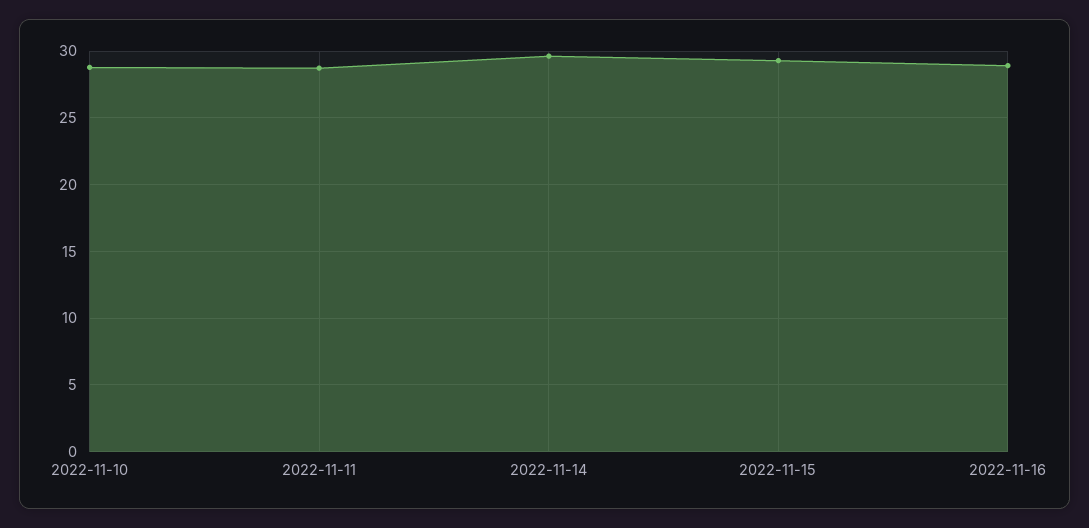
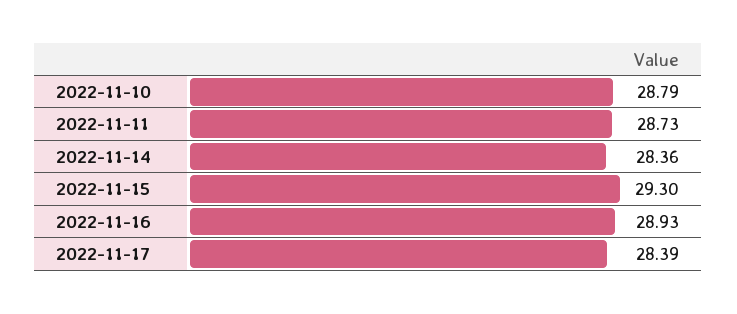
2022-11-14: 29.5 -> 28.36
2022-11-17: none -> 28.39

